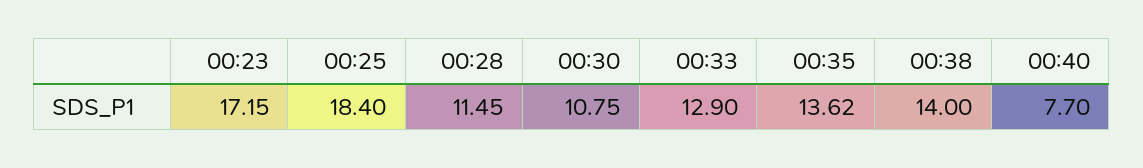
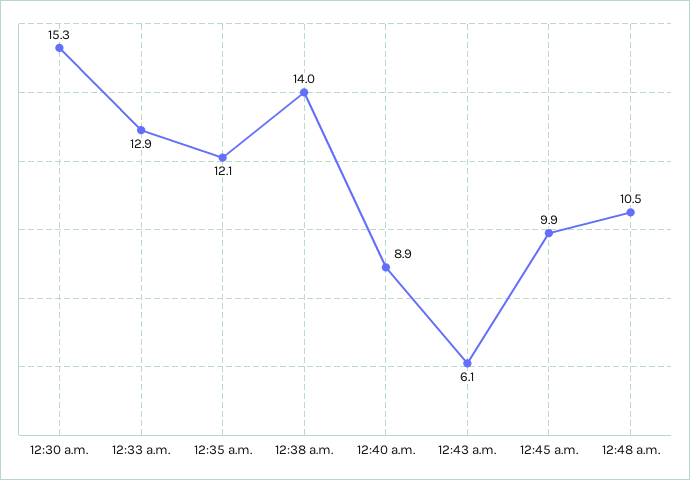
00:23: 17.15 -> none
00:25: 18.4 -> none
00:28: 11.45 -> none
00:30: 10.75 -> 15.3
00:35: 13.62 -> 12.1
00:40: 7.7 -> 8.9
12:43 a.m.: none -> 6.1
12:45 a.m.: none -> 9.9
12:48 a.m.: none -> 10.5

